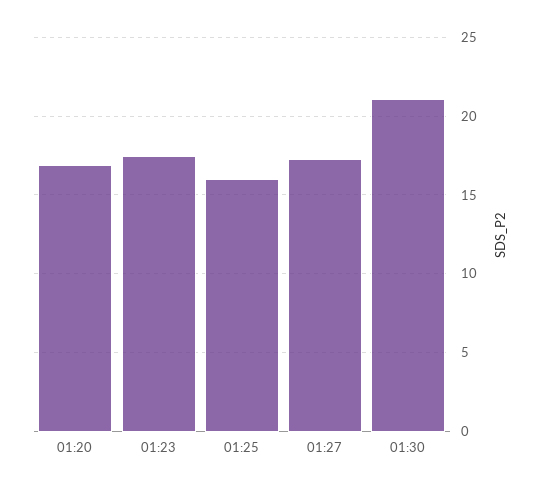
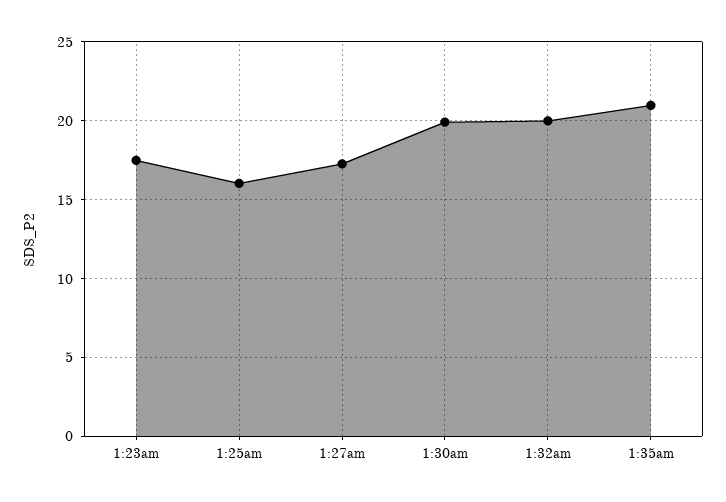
01:20: 17 -> none
01:30: 21 -> 20
1:32am: none -> 20
1:35am: none -> 21

